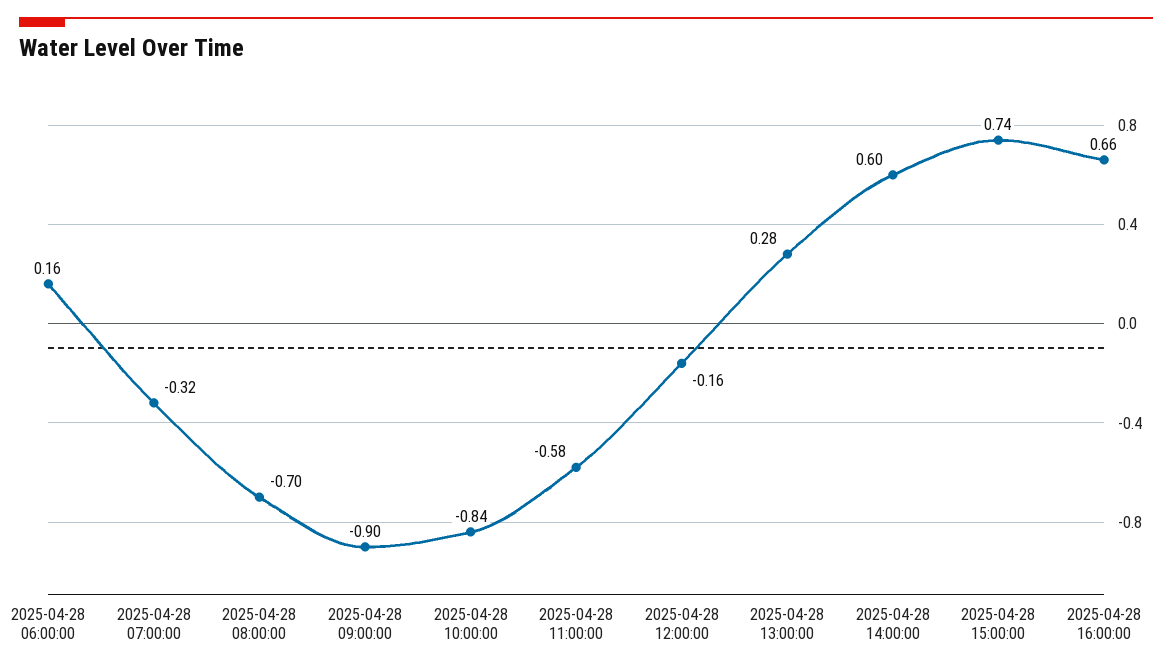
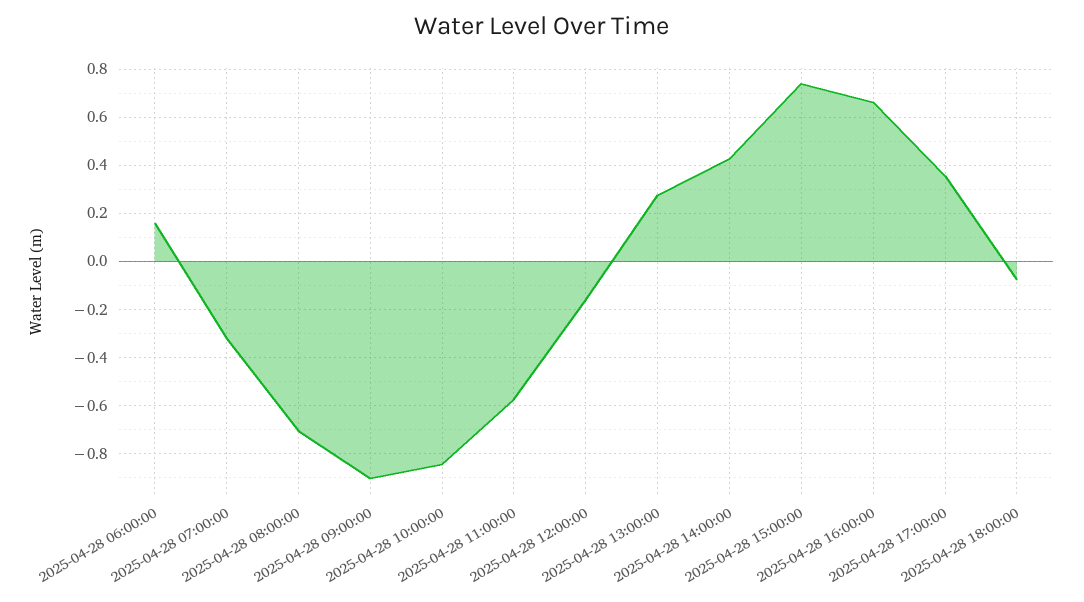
2025-04-28 14:00:00: 0.6 -> 0.425
2025-04-28 17:00:00: none -> 0.35
2025-04-28 18:00:00: none -> -0.075

